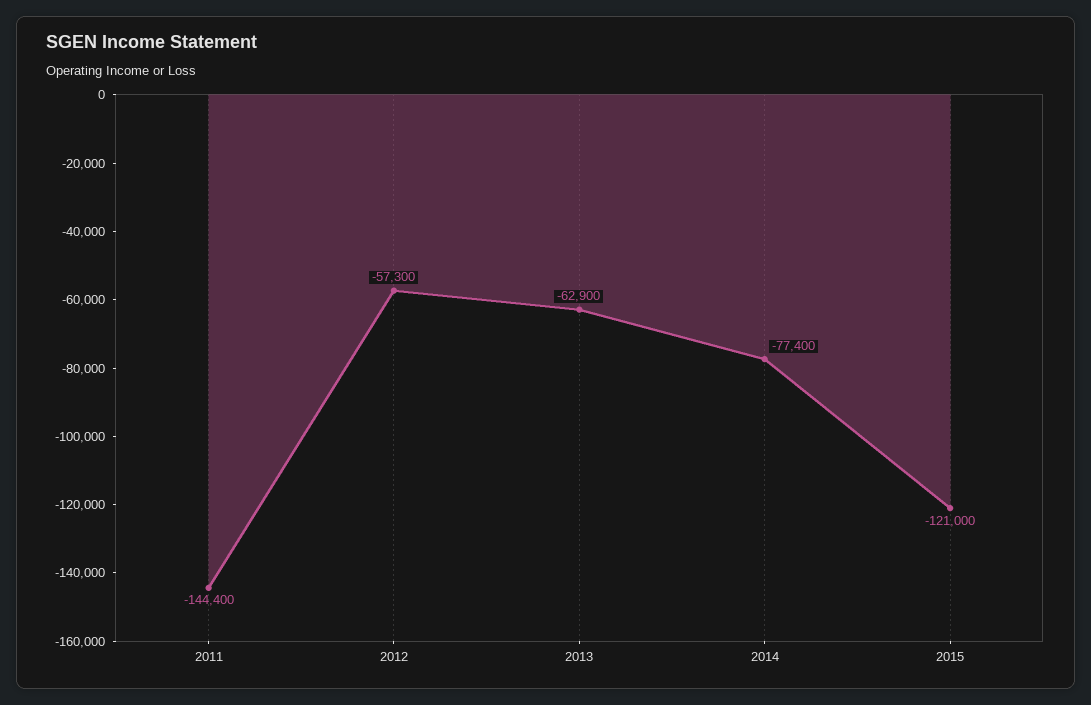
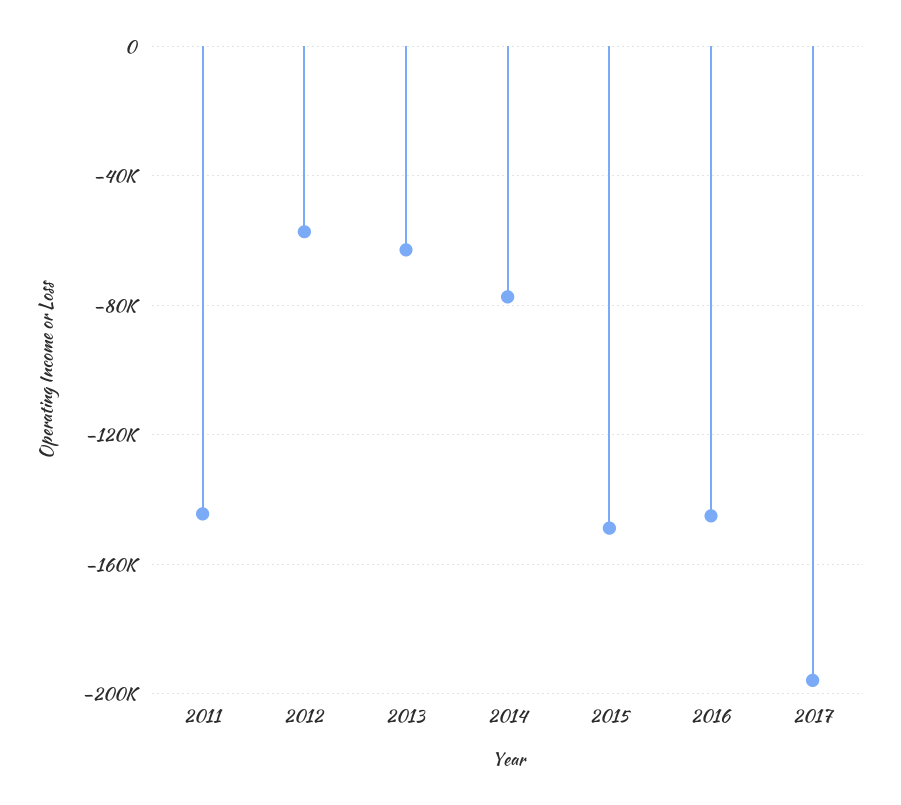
2015: -121000 -> -150000
2016: none -> -145000
2017: none -> -195000

